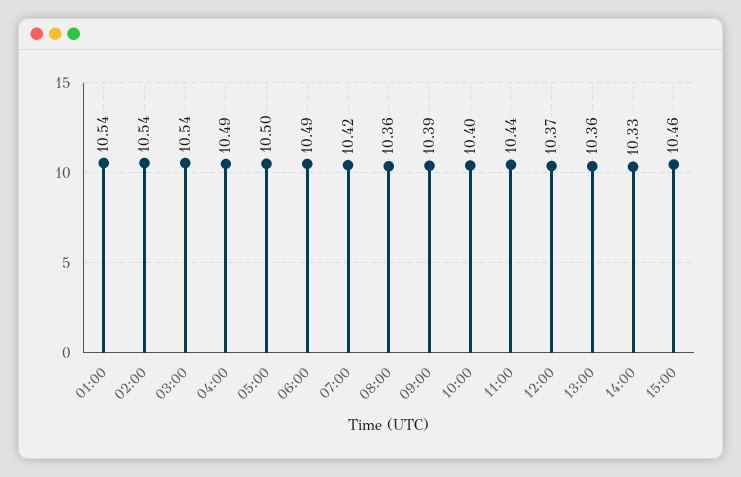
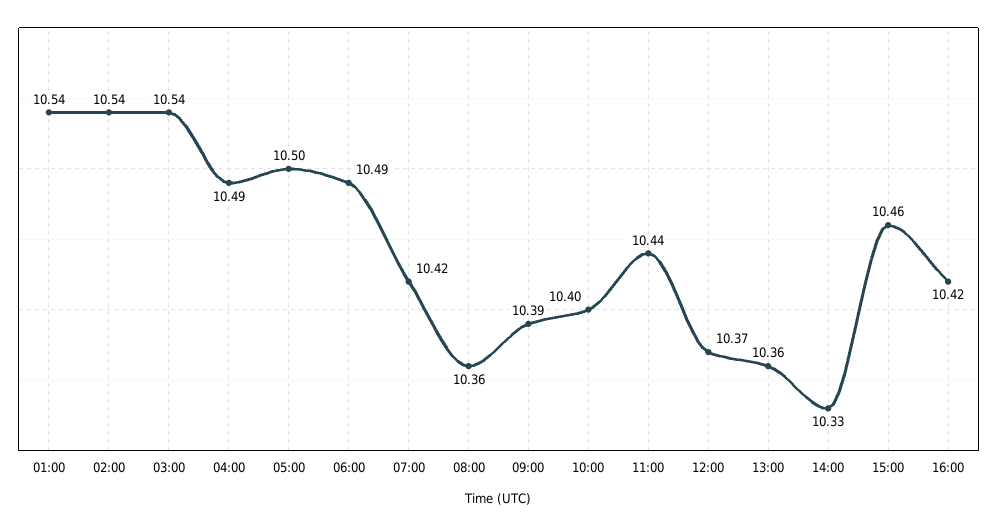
16:00: none -> 10.42

